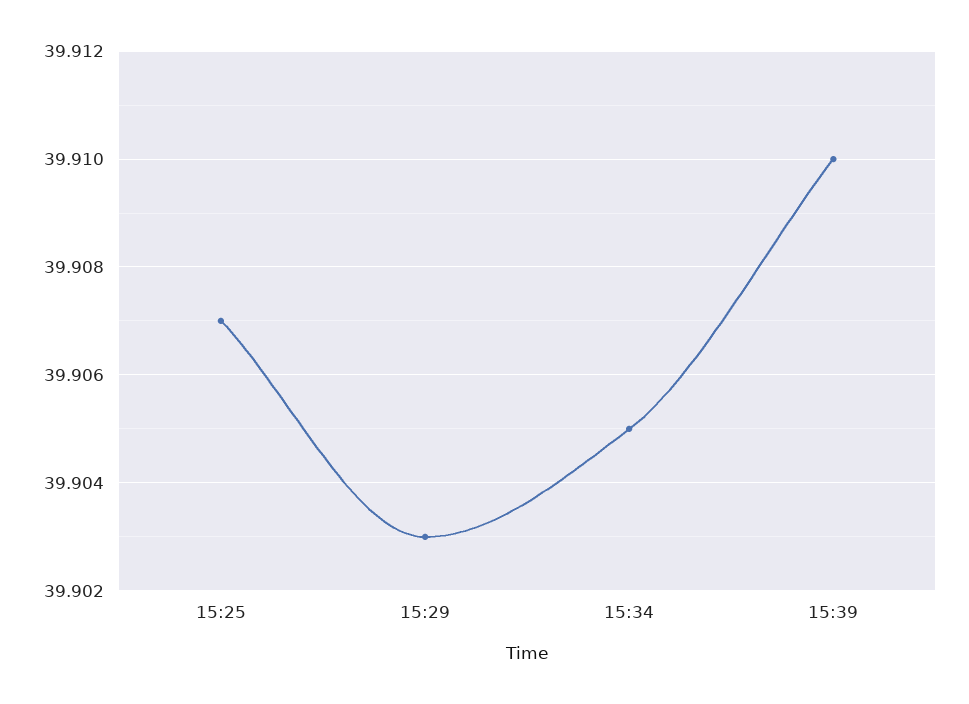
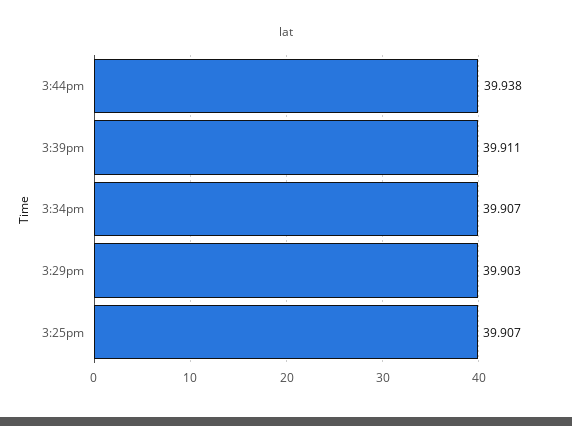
15:34: 39.905 -> 39.907
15:39: 39.91 -> 39.911
3:44pm: none -> 39.938

